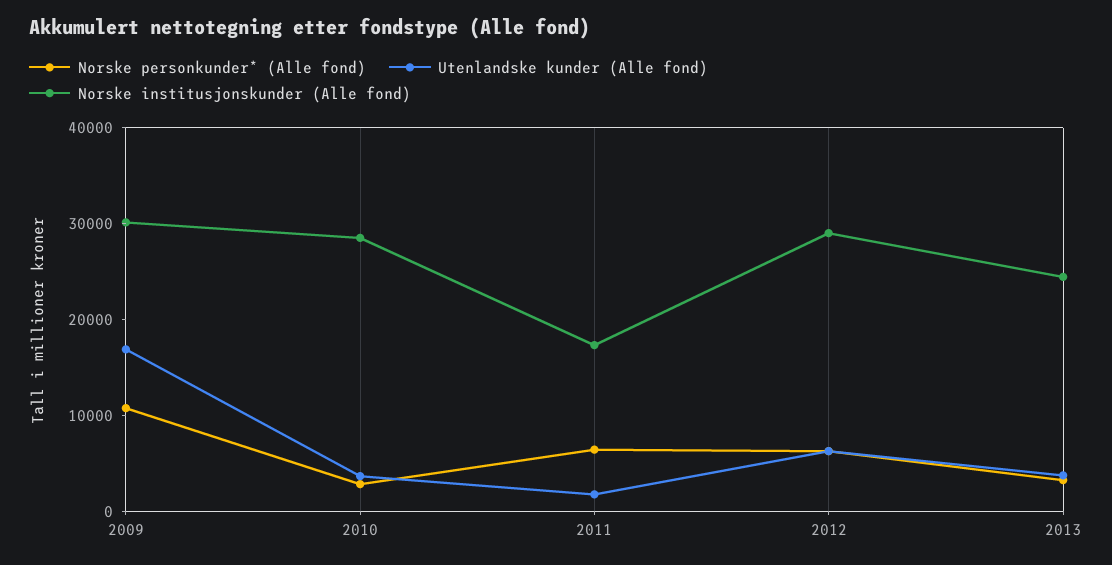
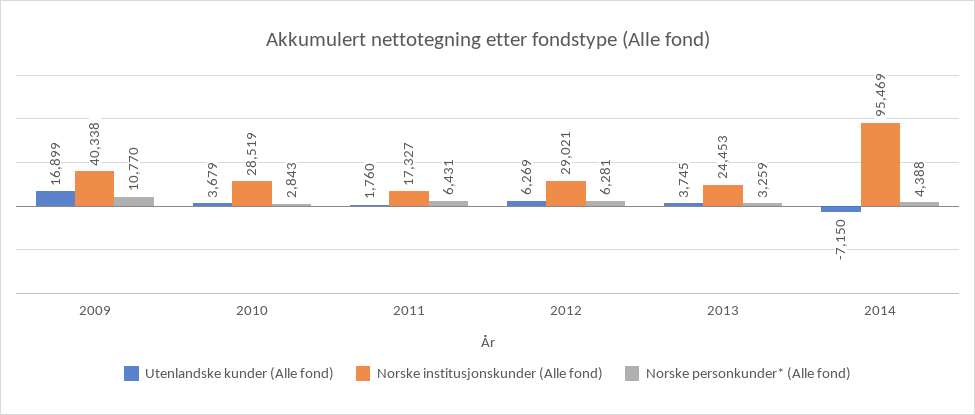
Norske institusjonskunder (Alle fond), 2009: 30000 -> 40338
Utenlandske kunder (Alle fond), 2014: none -> -7150
Norske institusjonskunder (Alle fond), 2014: none -> 95469
Norske personkunder* (Alle fond), 2014: none -> 4388

